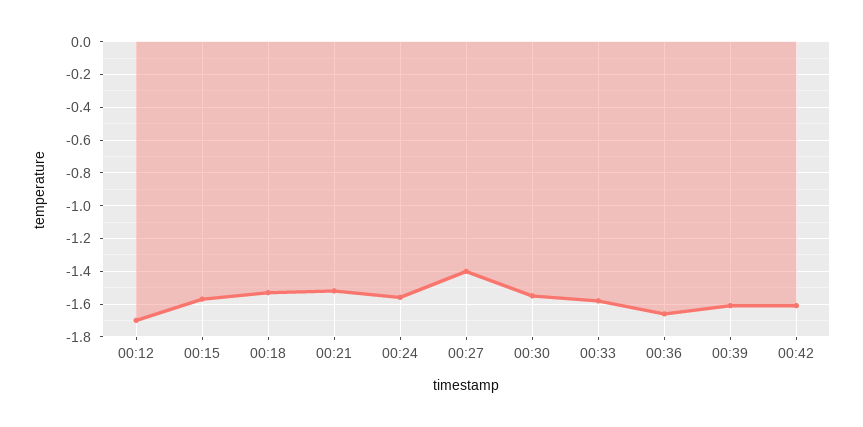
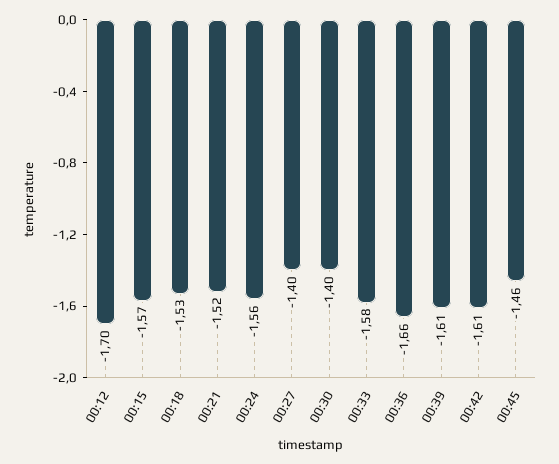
00:30: -1.55 -> -1.4
00:45: none -> -1.46

